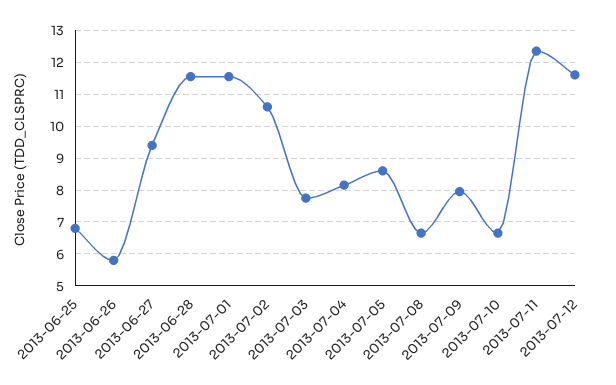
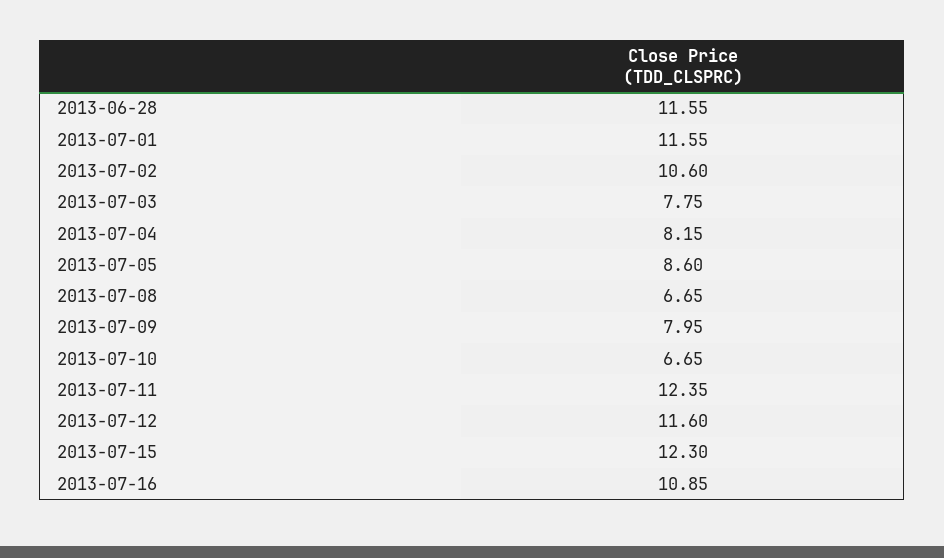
2013-06-25: 6.8 -> none
2013-06-26: 5.8 -> none
2013-06-27: 9.4 -> none
2013-07-15: none -> 12.3
2013-07-16: none -> 10.85

